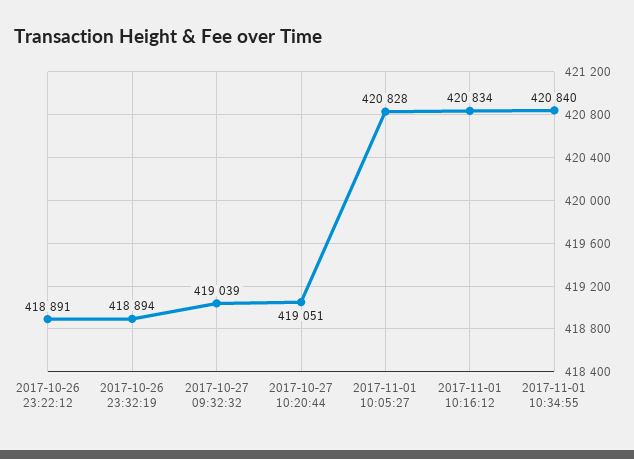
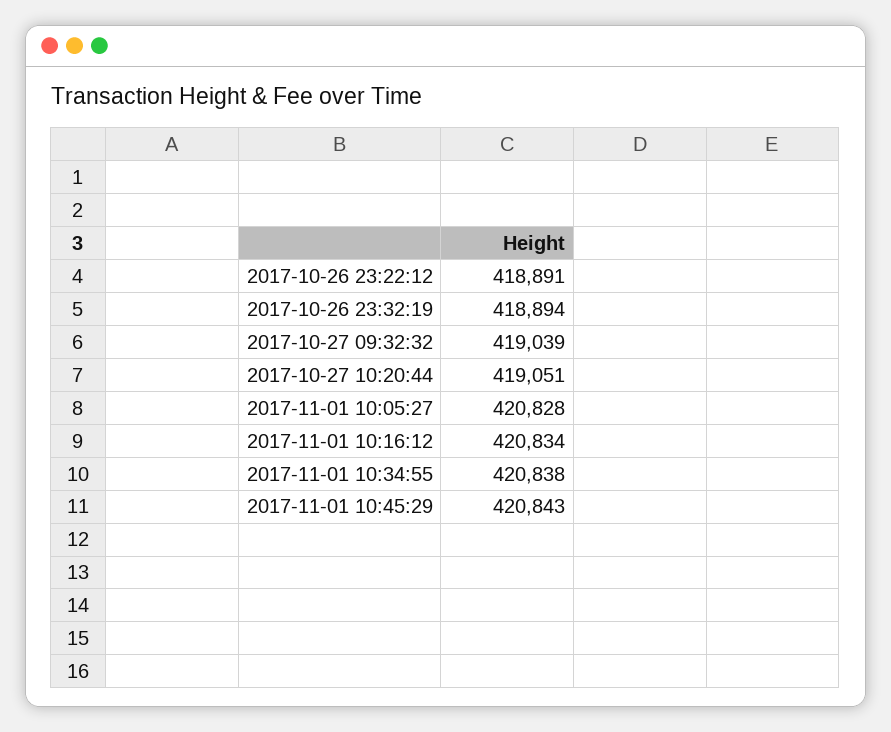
2017-11-01 10:34:55: 420840 -> 420838
2017-11-01 10:45:29: none -> 420843

